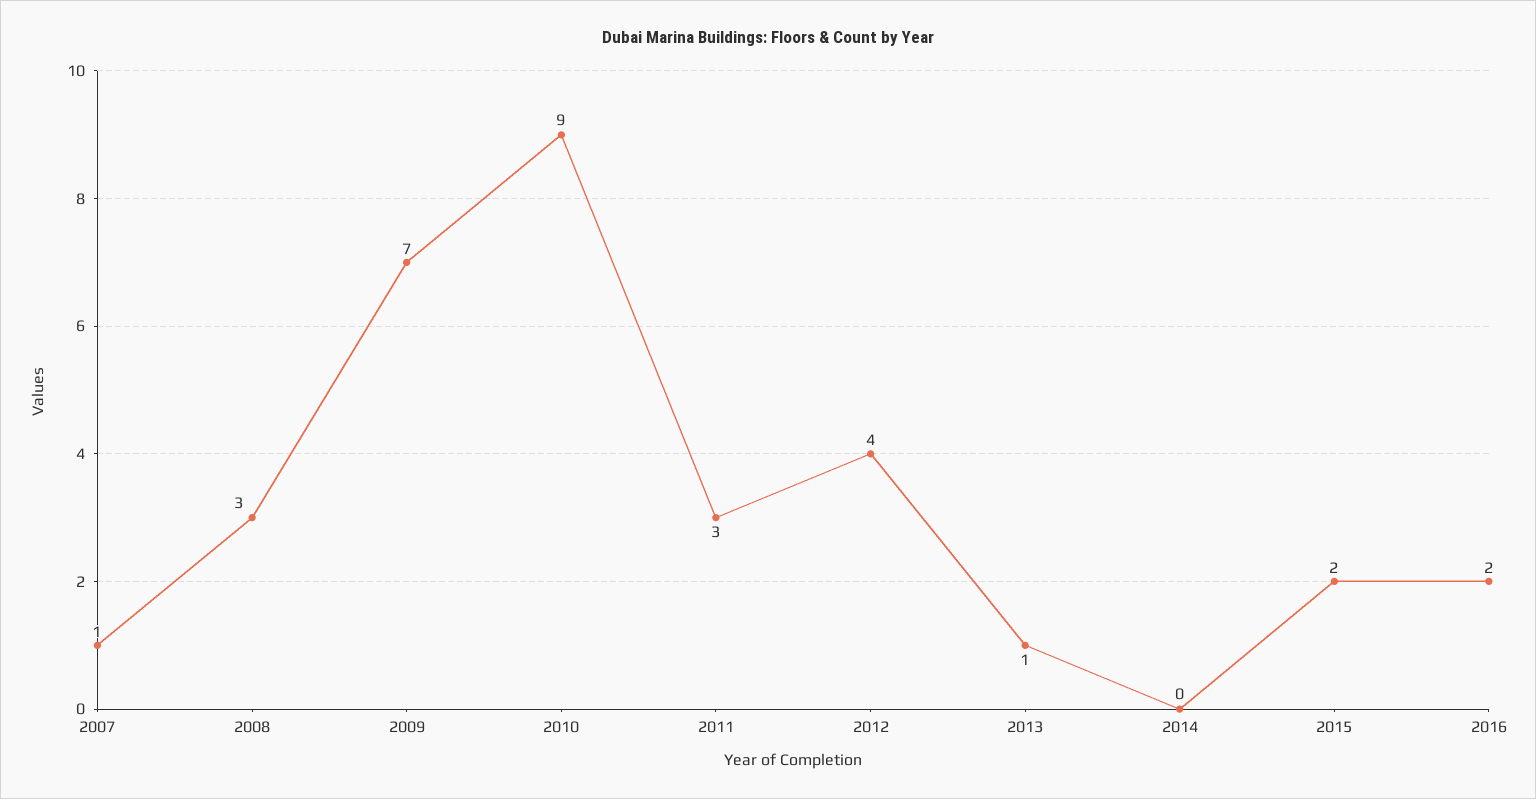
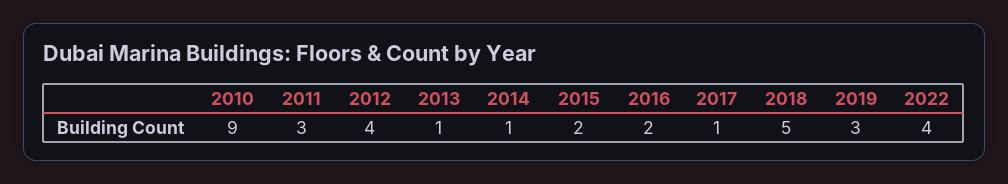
2007: 1 -> none
2008: 3 -> none
2009: 7 -> none
2014: 0 -> 1
2017: none -> 1
2018: none -> 5
2019: none -> 3
2022: none -> 4

